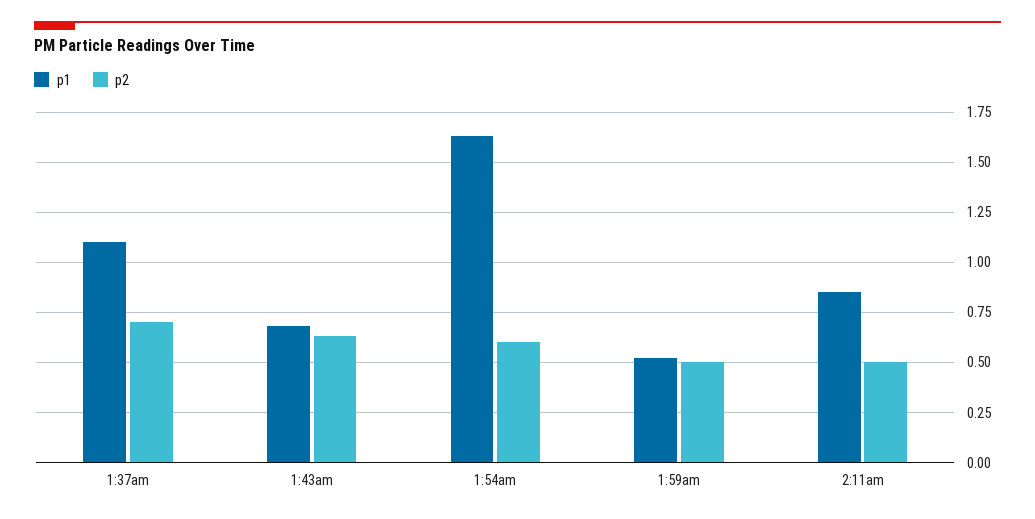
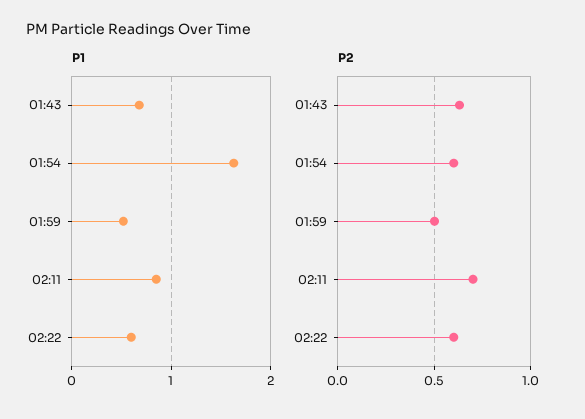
p1, 1:37am: 1.1 -> none
p2, 1:37am: 0.7 -> none
p2, 2:11am: 0.5 -> 0.7
p1, 02:22: none -> 0.6
p2, 02:22: none -> 0.6

